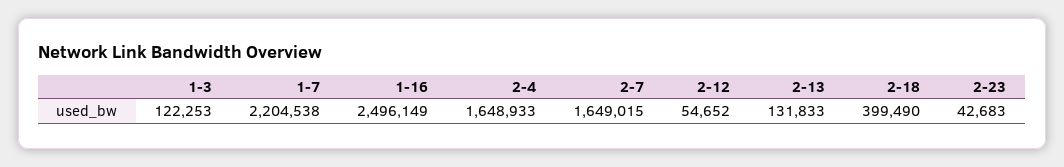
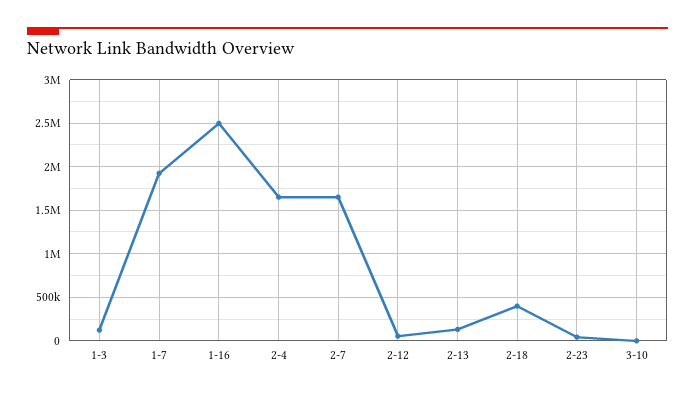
1-7: 2204538 -> 1900000
3-10: none -> 0

